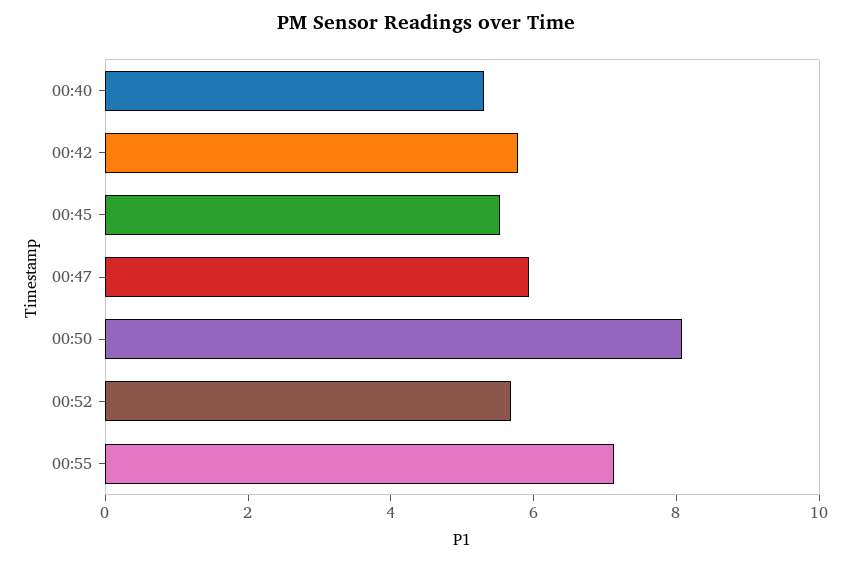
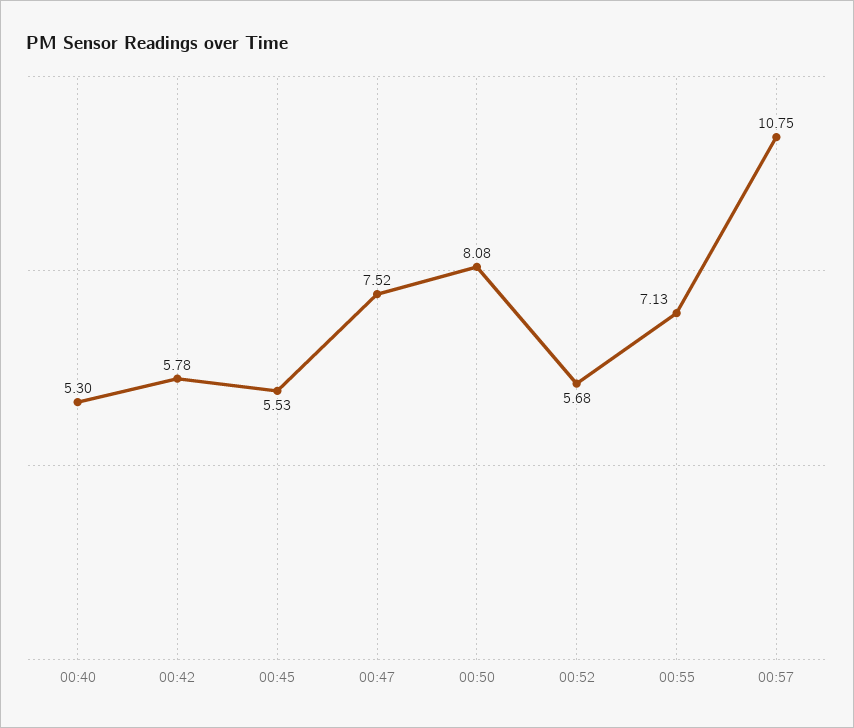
00:47: 6 -> 7.52
00:57: none -> 10.75

